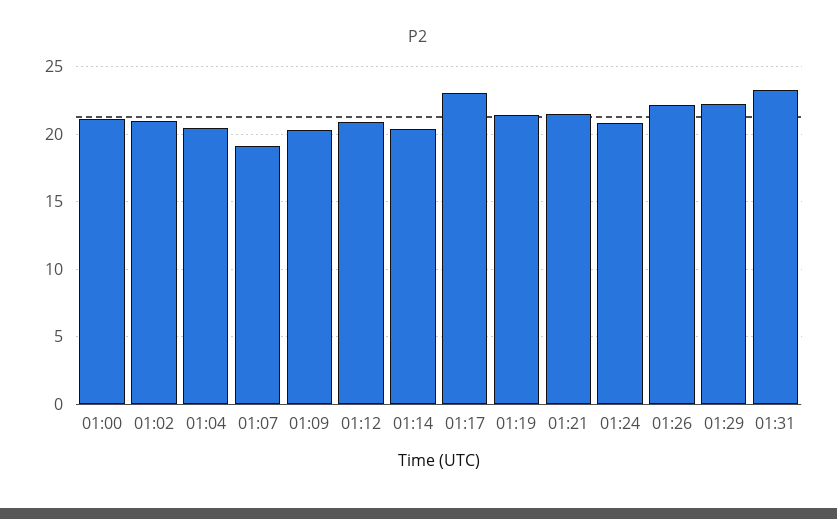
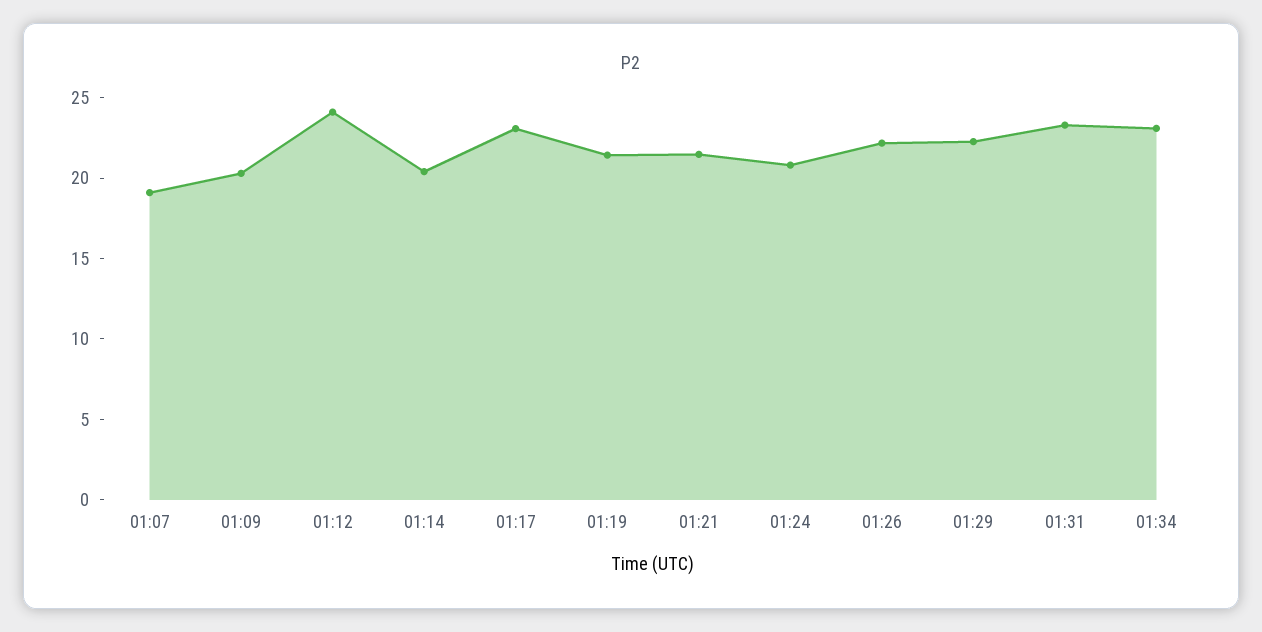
01:00: 21 -> none
01:02: 21 -> none
01:04: 20.5 -> none
01:12: 21 -> 24
01:34: none -> 23

